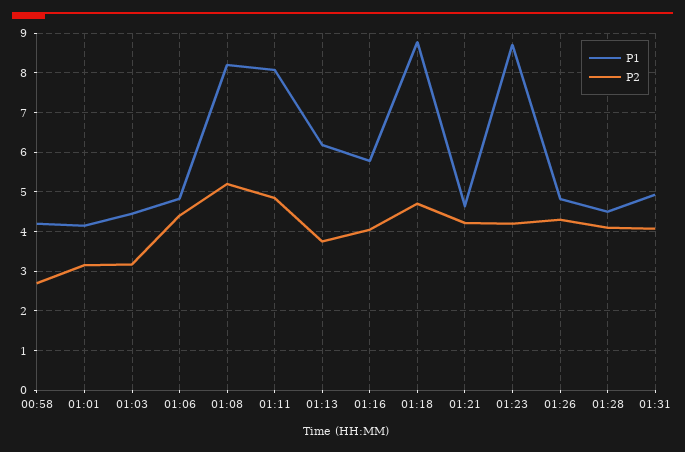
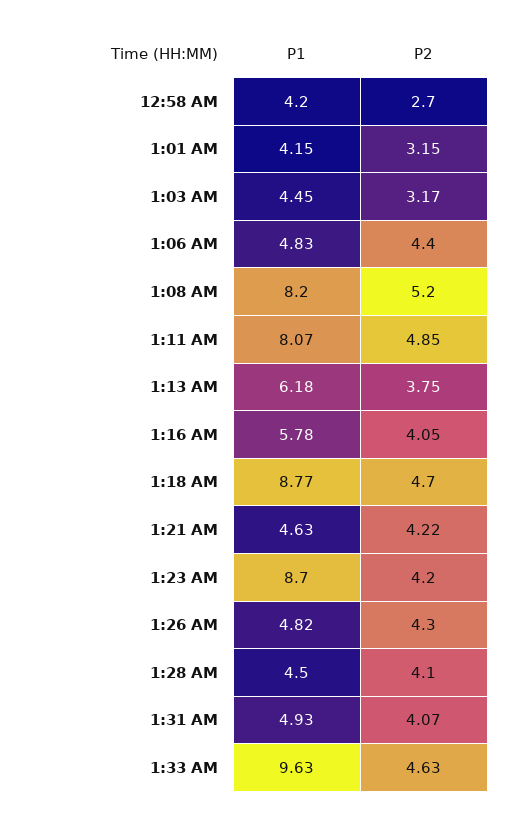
P1, 1:33 AM: none -> 9.63
P2, 1:33 AM: none -> 4.63

